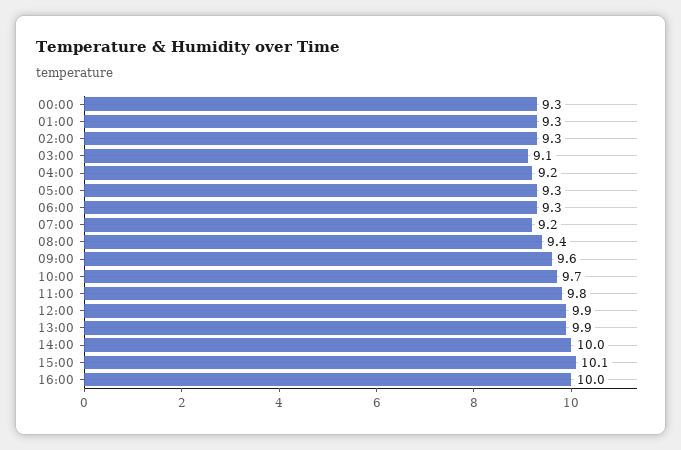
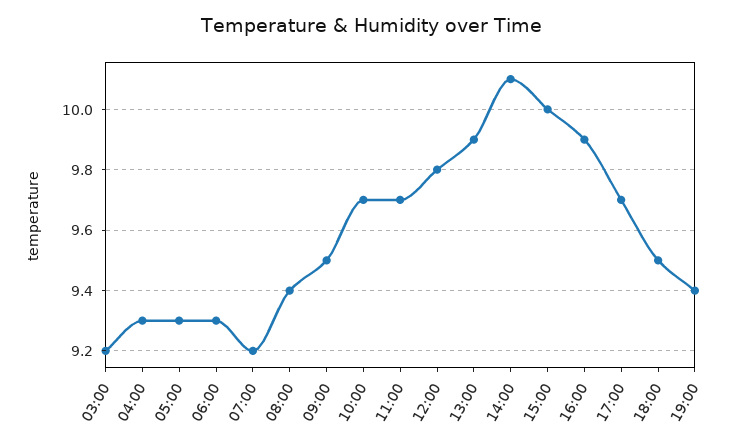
00:00: 9.3 -> none
01:00: 9.3 -> none
02:00: 9.3 -> none
03:00: 9.1 -> 9.2
04:00: 9.2 -> 9.3
09:00: 9.6 -> 9.5
11:00: 9.8 -> 9.7
12:00: 9.9 -> 9.8
14:00: 10 -> 10.1
15:00: 10.1 -> 10
16:00: 10 -> 9.9
17:00: none -> 9.7
18:00: none -> 9.5
19:00: none -> 9.4

